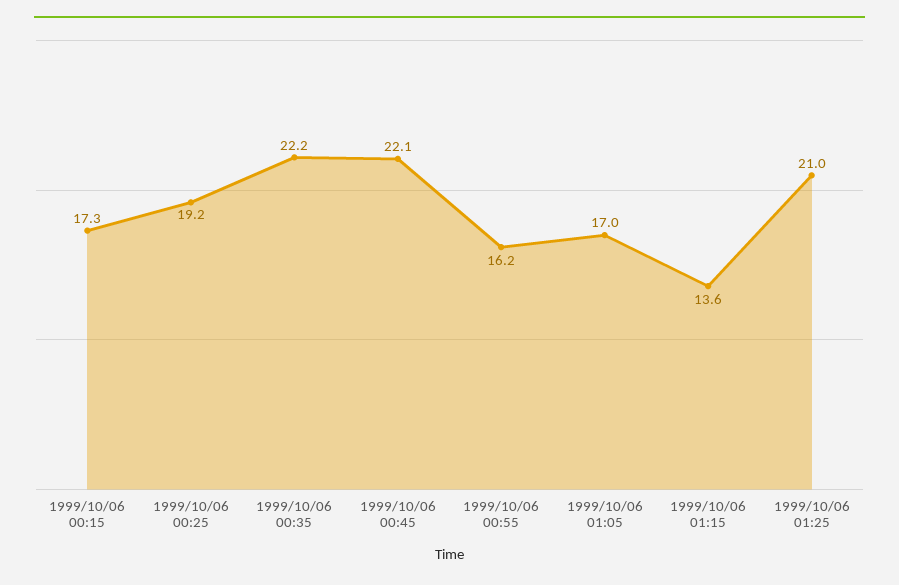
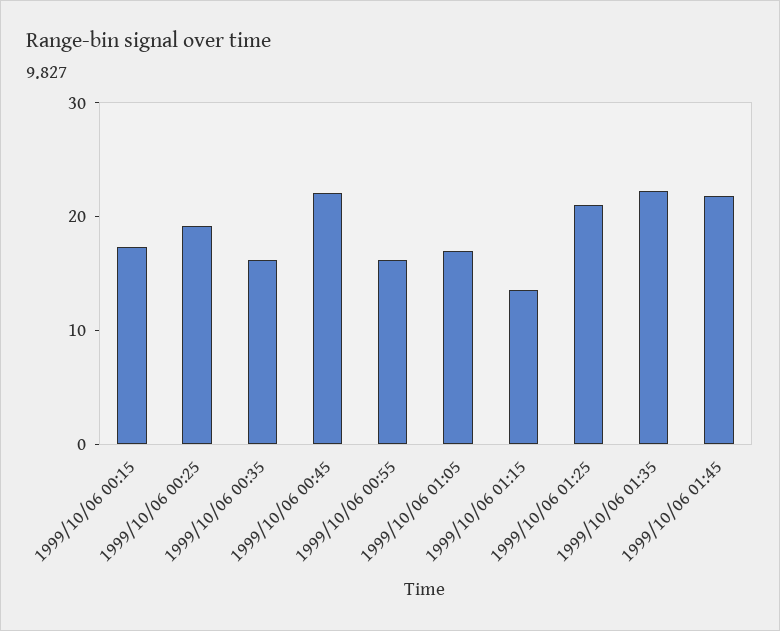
1999/10/06 00:35: 22.2 -> 16
1999/10/06 01:35: none -> 22
1999/10/06 01:45: none -> 22

